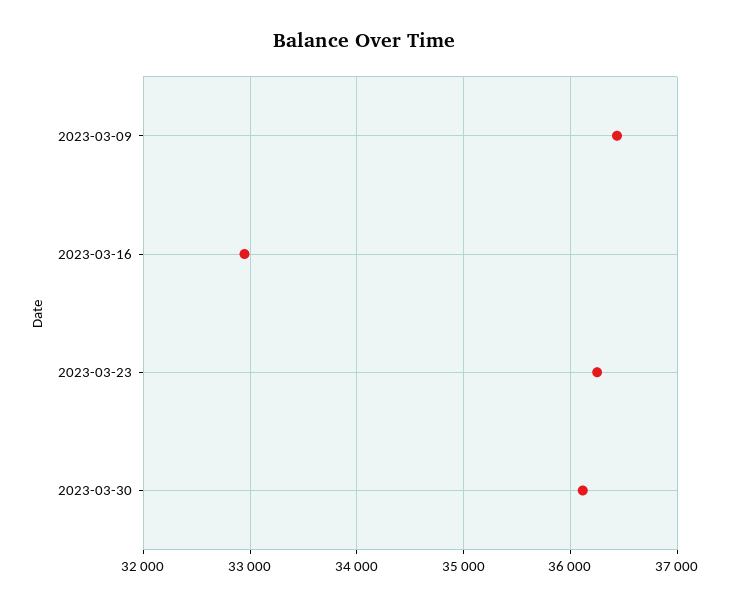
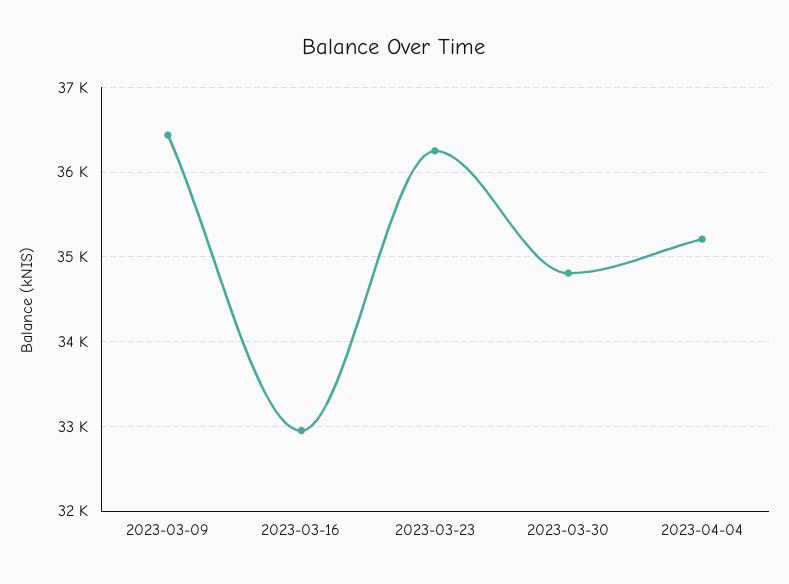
2023-03-30: 36100 -> 34800
2023-04-04: none -> 35200

